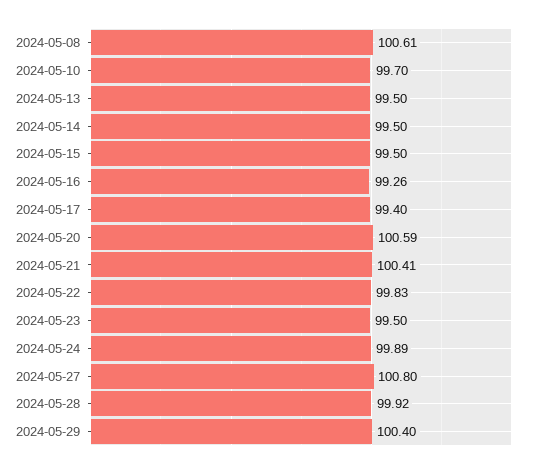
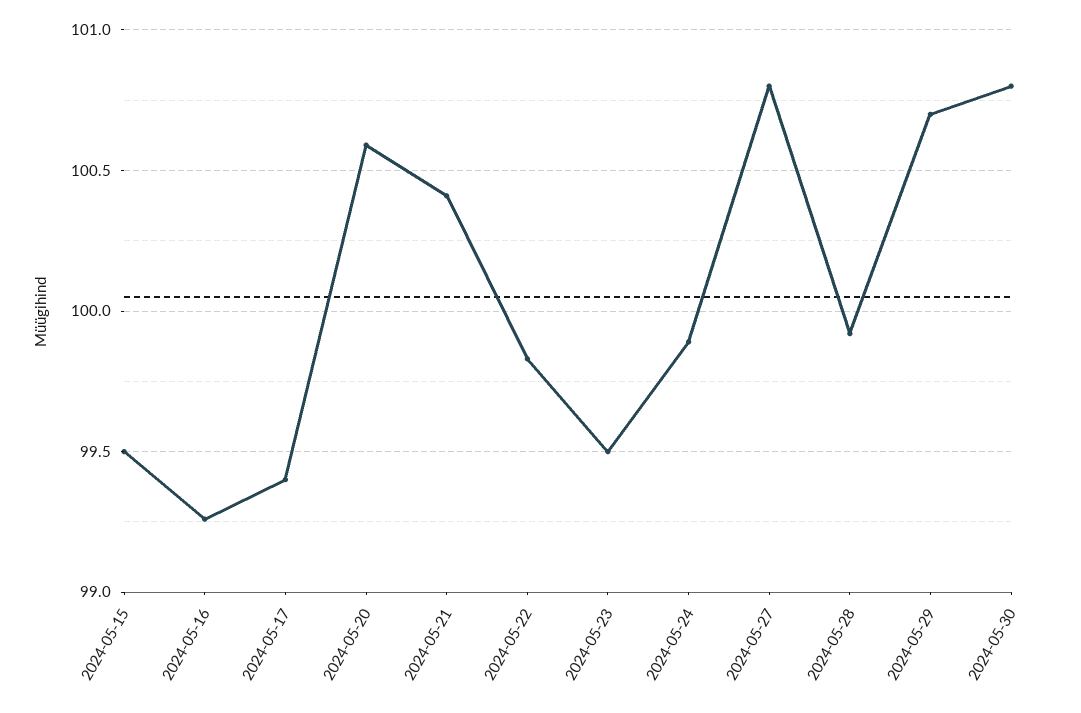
2024-05-08: 100.61 -> none
2024-05-10: 99.7 -> none
2024-05-13: 99.5 -> none
2024-05-14: 99.5 -> none
2024-05-29: 100.4 -> 100.7
2024-05-30: none -> 100.8

